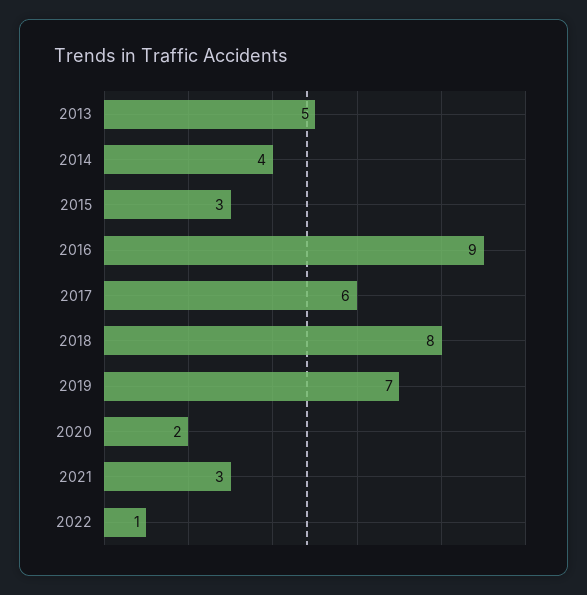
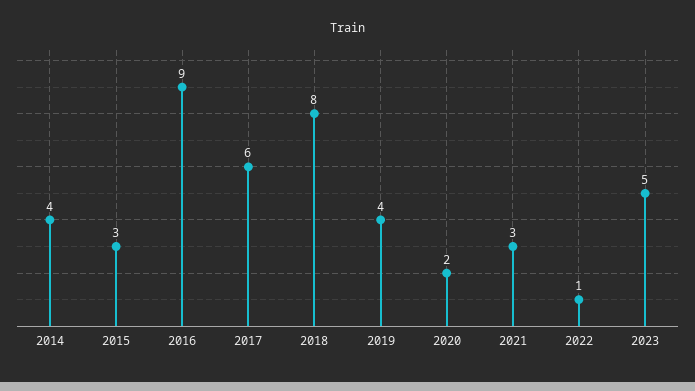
2013: 5 -> none
2019: 7 -> 4
2023: none -> 5

